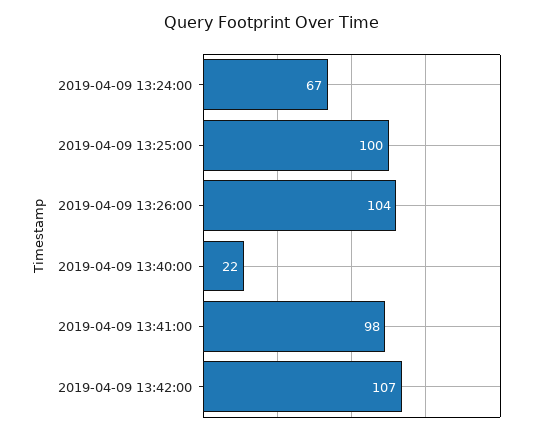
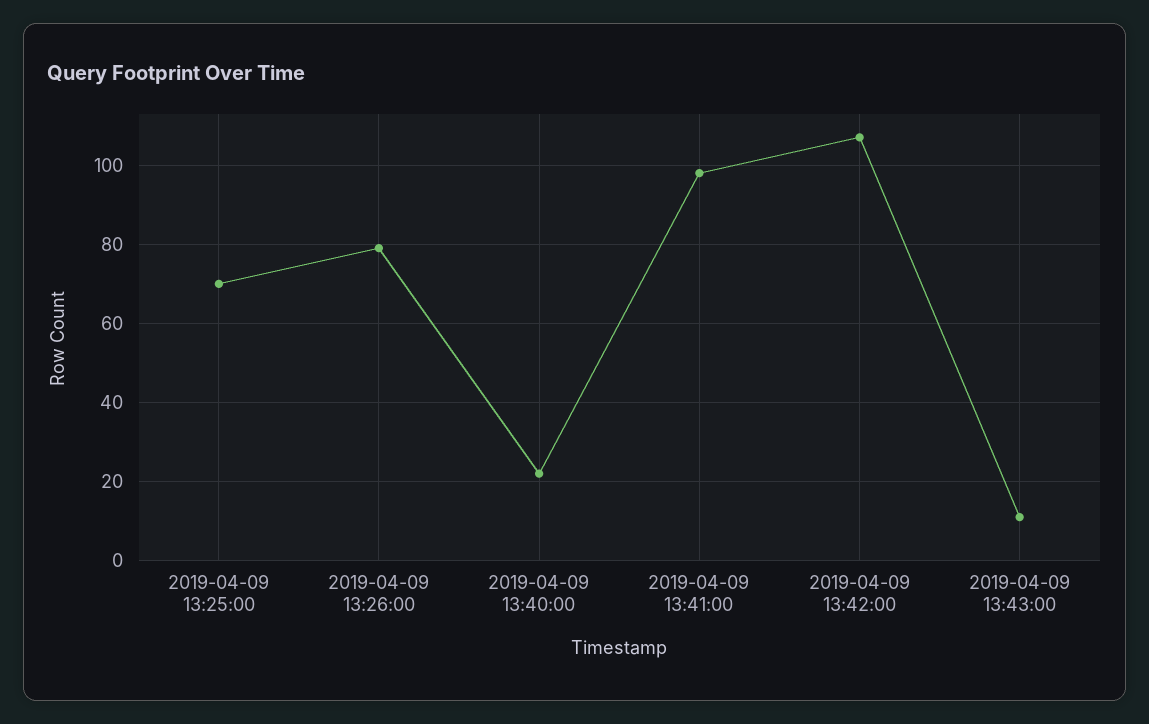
2019-04-09 13:24:00: 67 -> none
2019-04-09 13:25:00: 100 -> 70
2019-04-09 13:26:00: 104 -> 80
2019-04-09 13:43:00: none -> 10

